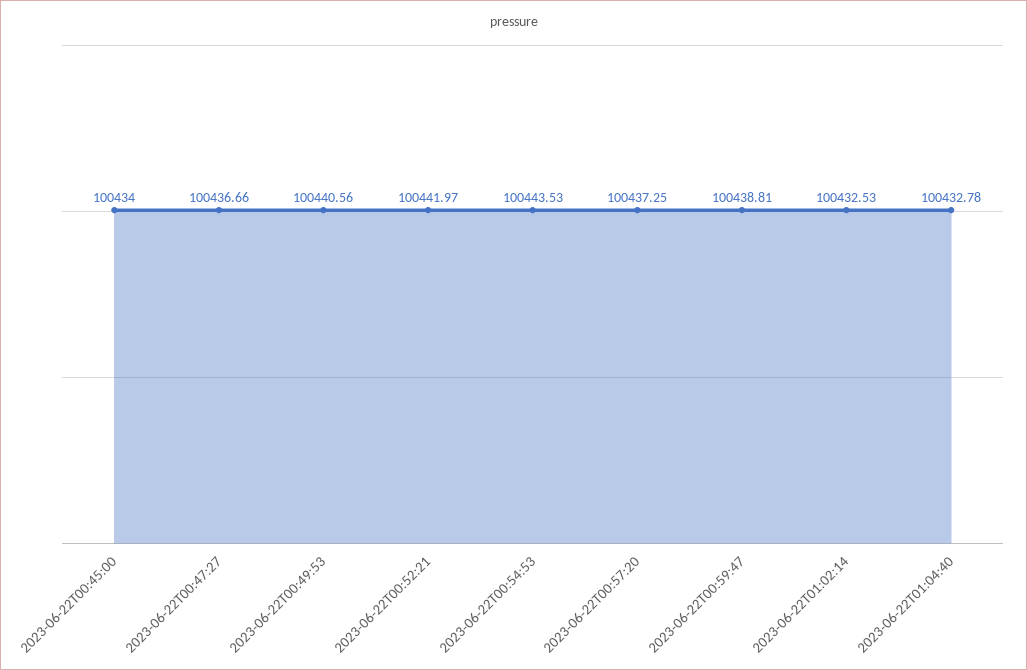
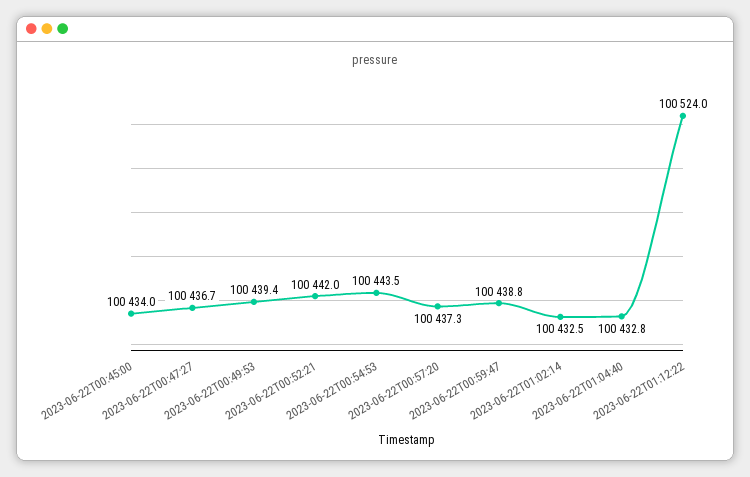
2023-06-22T00:49:53: 100440.56 -> 100439.4
2023-06-22T01:12:22: none -> 100524

